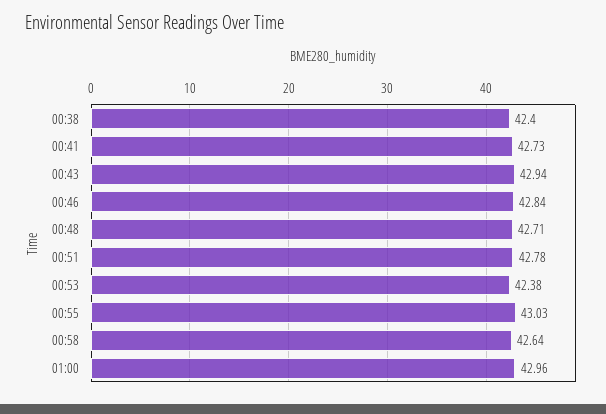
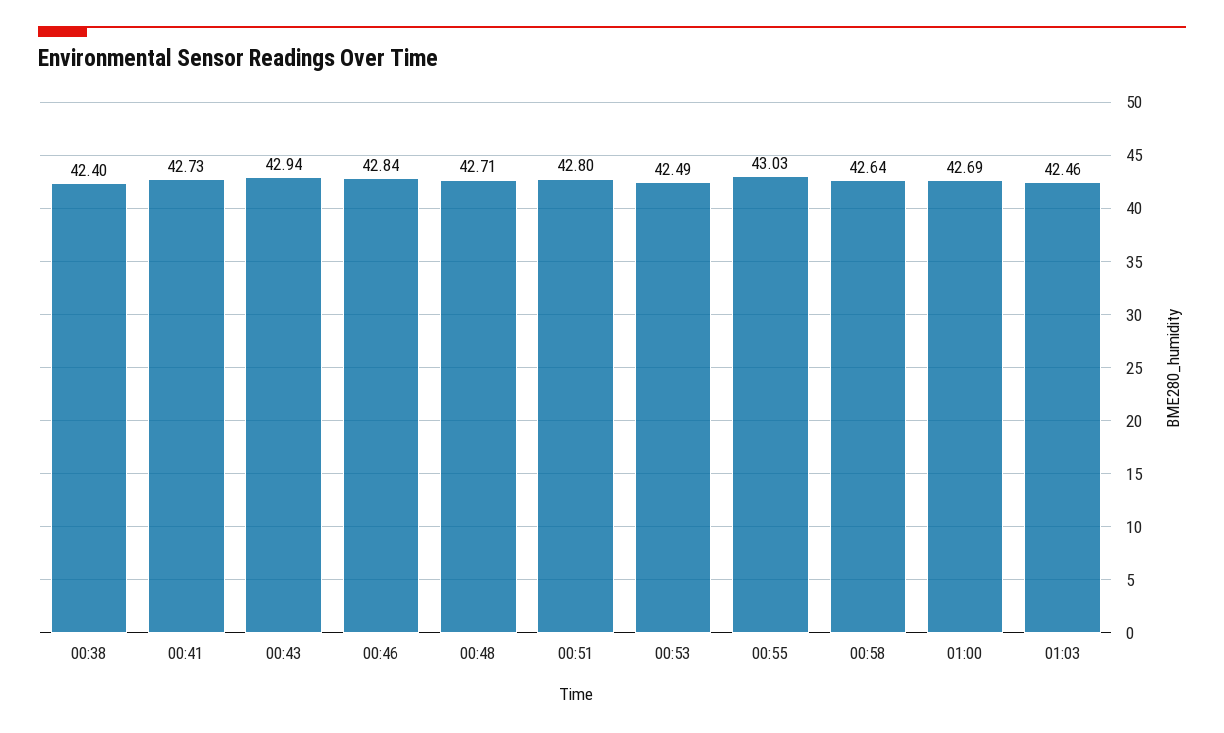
00:51: 42.78 -> 42.8
00:53: 42.38 -> 42.49
01:00: 42.96 -> 42.69
01:03: none -> 42.46

